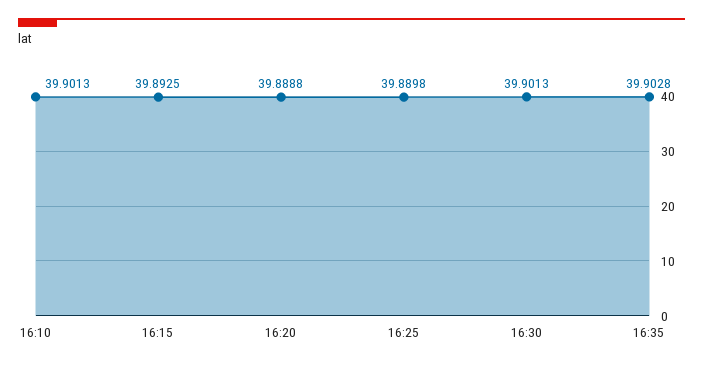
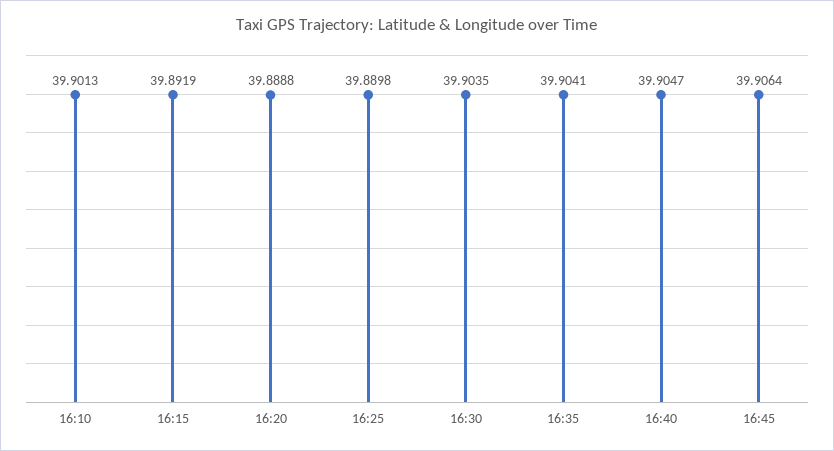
16:15: 39.8925 -> 39.8919
16:30: 39.9013 -> 39.9035
16:35: 39.9028 -> 39.9041
16:40: none -> 39.9047
16:45: none -> 39.9064

